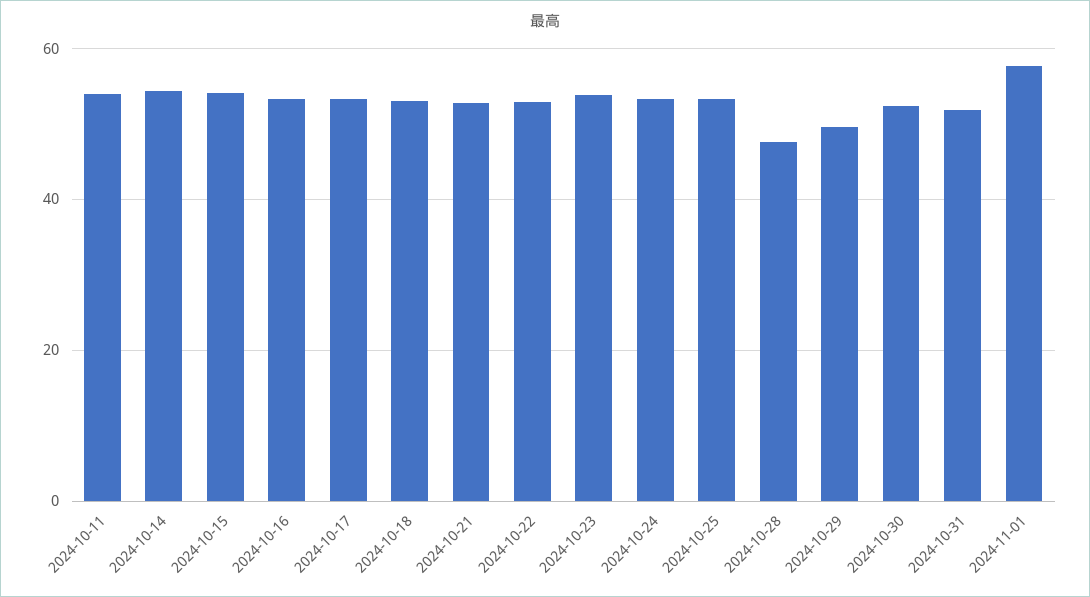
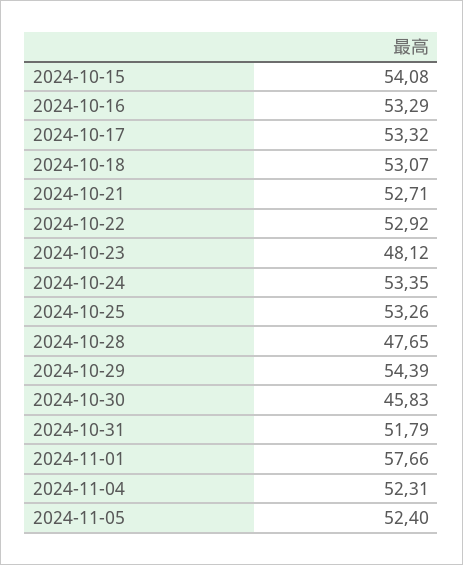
2024-10-11: 54 -> none
2024-10-14: 54 -> none
2024-10-23: 54 -> 48.12
2024-10-29: 50 -> 54.39
2024-10-30: 52 -> 45.83
2024-11-04: none -> 52.31
2024-11-05: none -> 52.4

